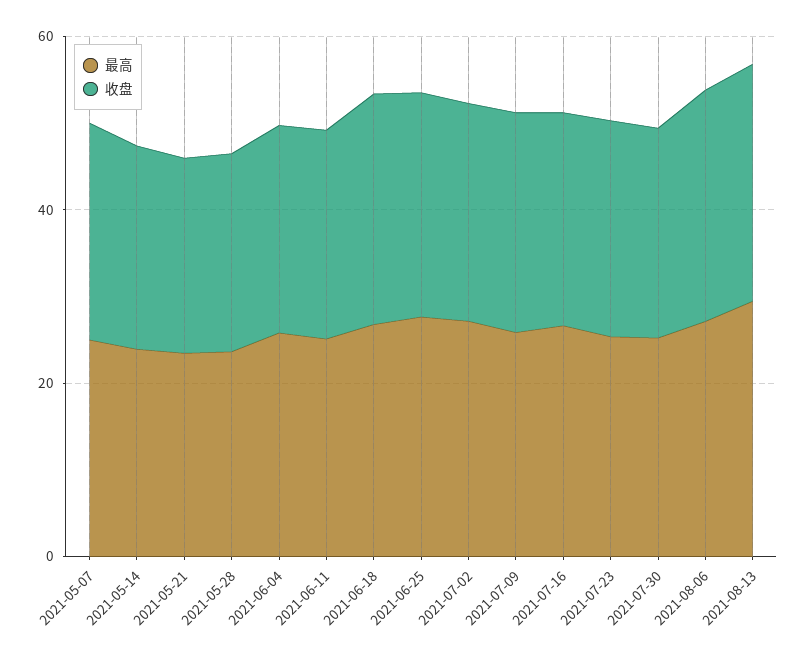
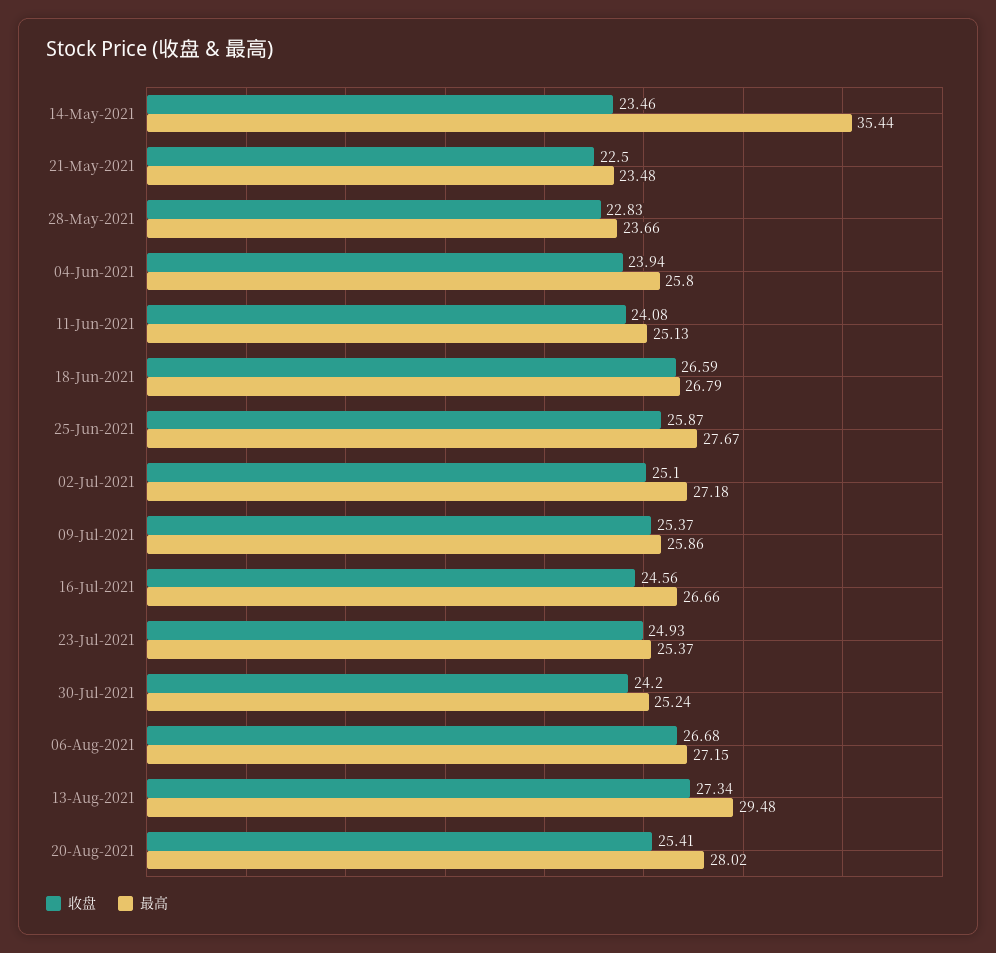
最高, 2021-05-07: 25 -> none
收盘, 2021-05-07: 25 -> none
最高, 2021-05-14: 25 -> 35.44
收盘, 20-Aug-2021: none -> 25.41
最高, 20-Aug-2021: none -> 28.02

